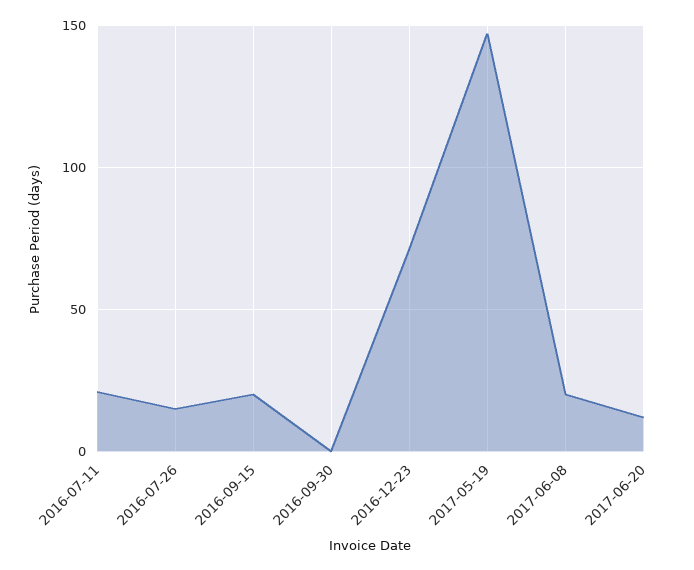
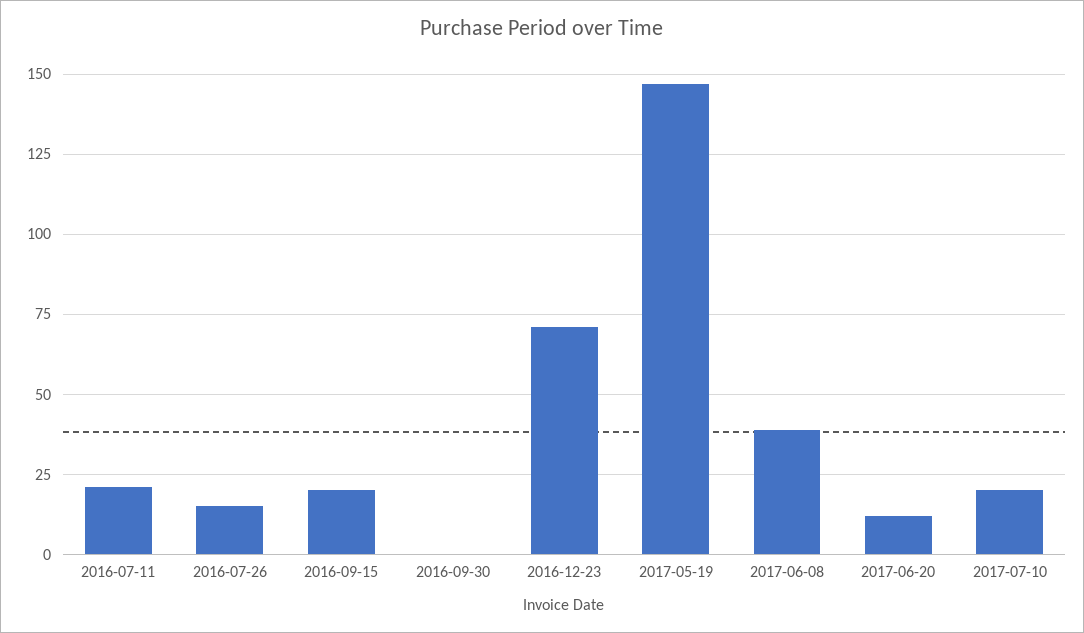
2017-06-08: 20 -> 40
2017-07-10: none -> 20

